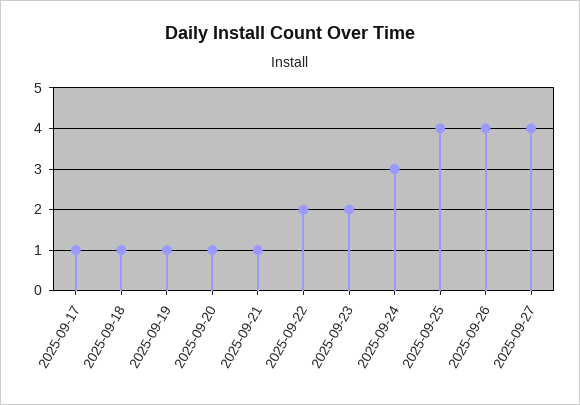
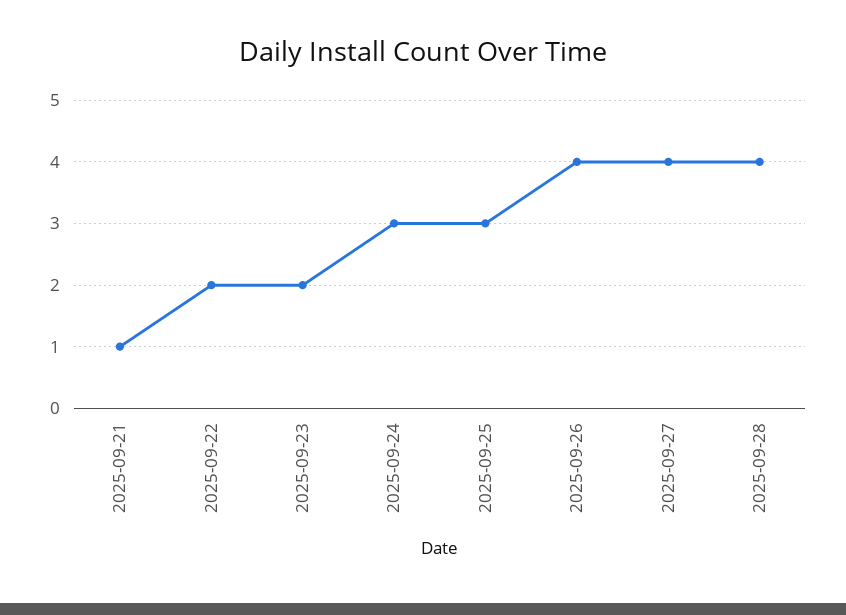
2025-09-17: 1 -> none
2025-09-18: 1 -> none
2025-09-19: 1 -> none
2025-09-20: 1 -> none
2025-09-25: 4 -> 3
2025-09-28: none -> 4

